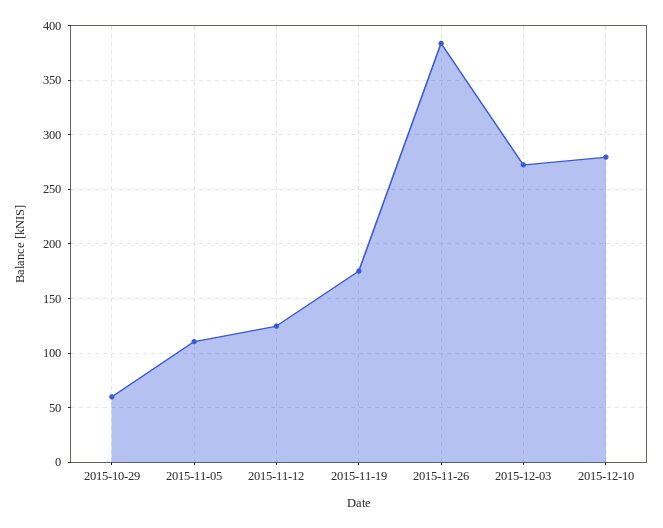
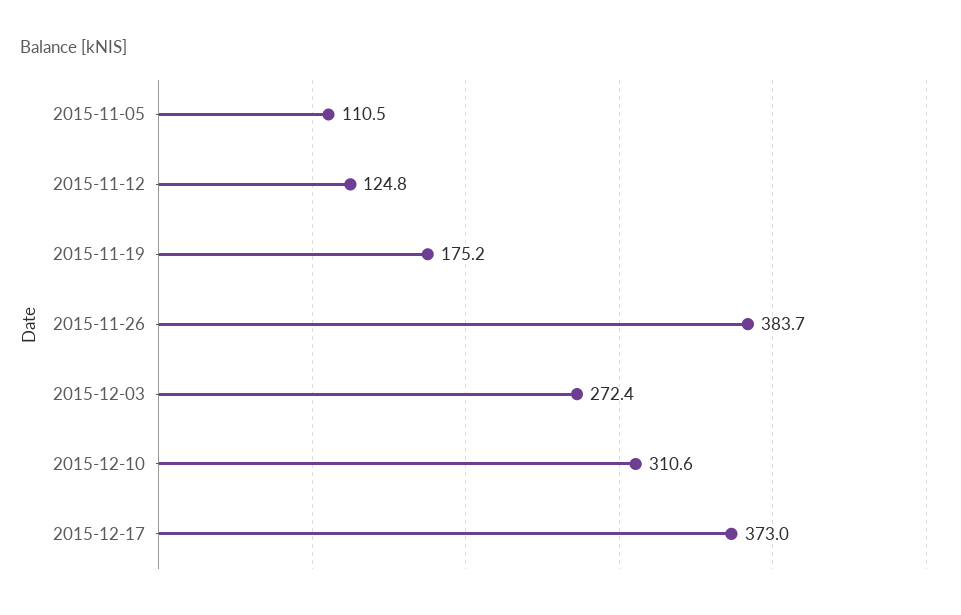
2015-10-29: 60 -> none
2015-12-10: 280 -> 310.6
2015-12-17: none -> 373

